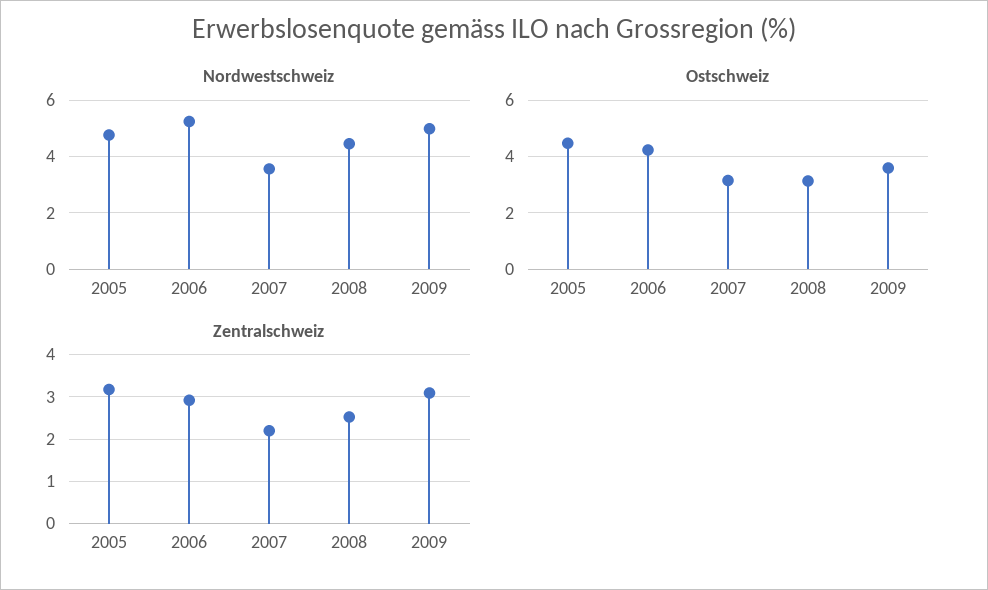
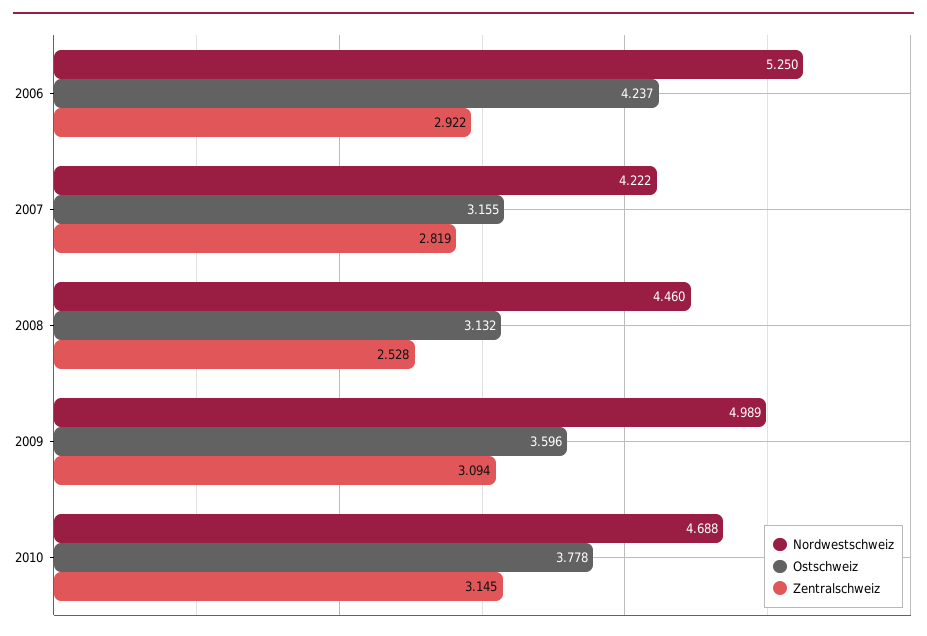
Nordwestschweiz, 2005: 4.75 -> none
Nordwestschweiz, 2007: 3.5 -> 4.222
Ostschweiz, 2005: 4.5 -> none
Zentralschweiz, 2005: 3.2 -> none
Zentralschweiz, 2007: 2.2 -> 2.819
Nordwestschweiz, 2010: none -> 4.688
Ostschweiz, 2010: none -> 3.778
Zentralschweiz, 2010: none -> 3.145

